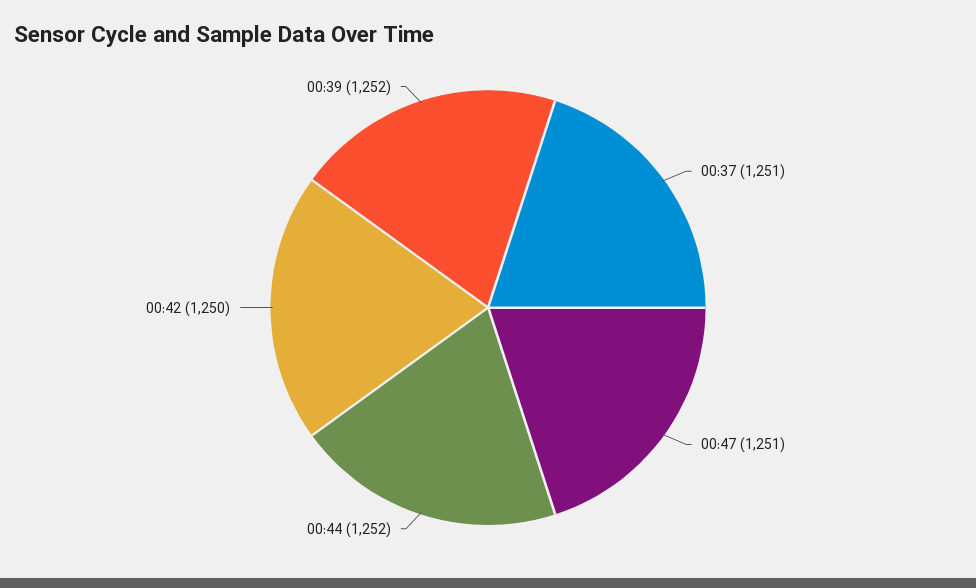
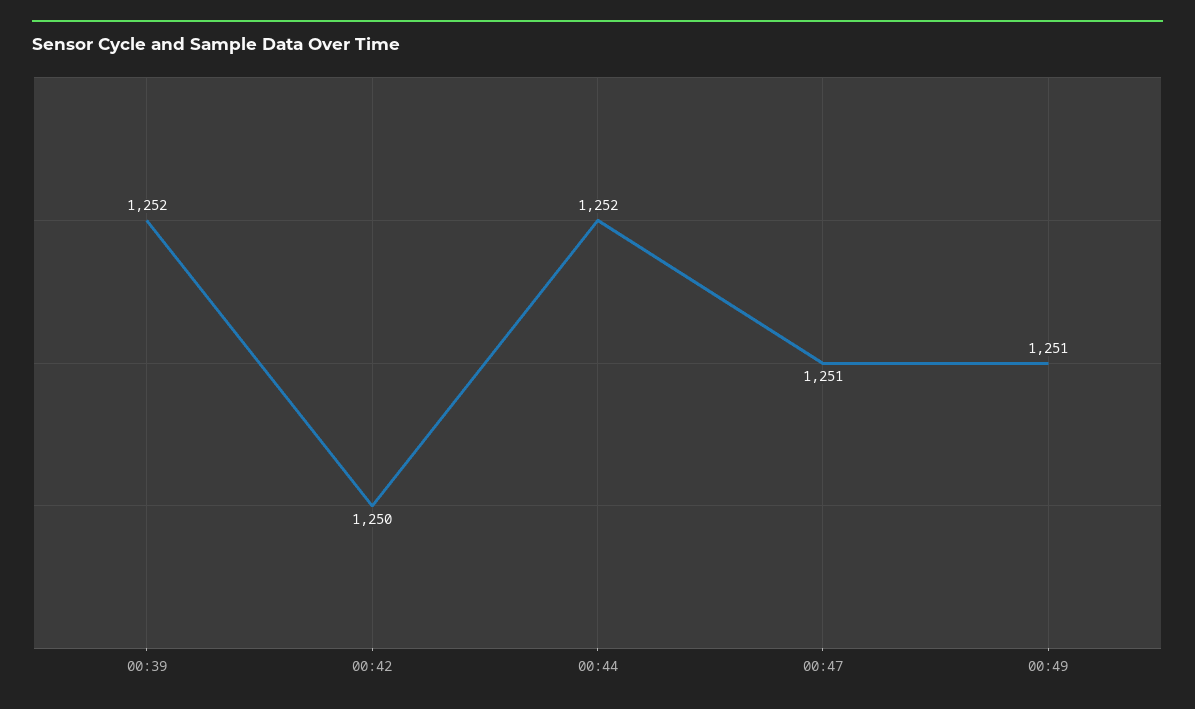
00:37: 1251 -> none
00:49: none -> 1251

